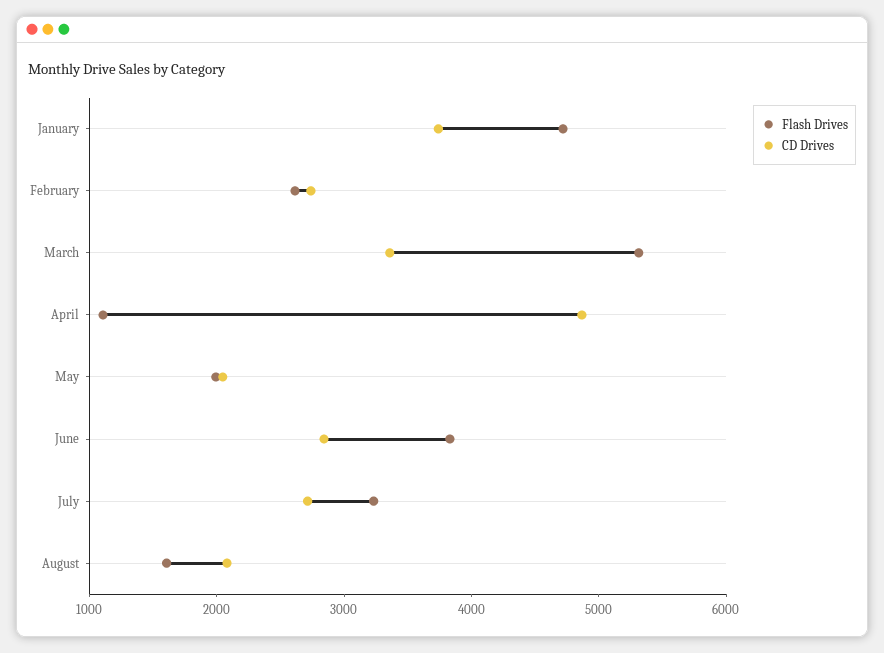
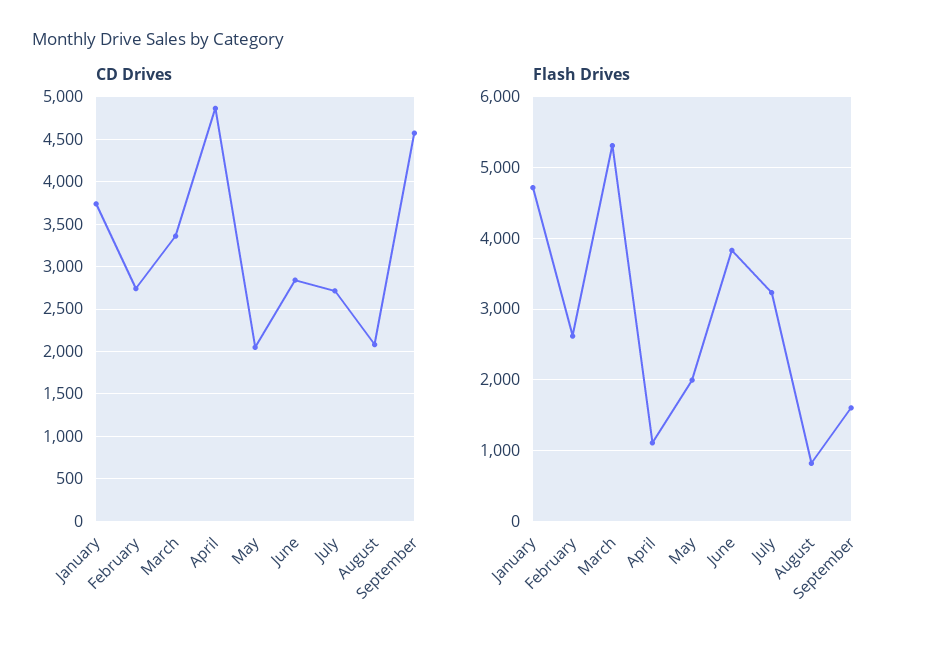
Flash Drives, August: 1600 -> 800
CD Drives, September: none -> 4600
Flash Drives, September: none -> 1600

